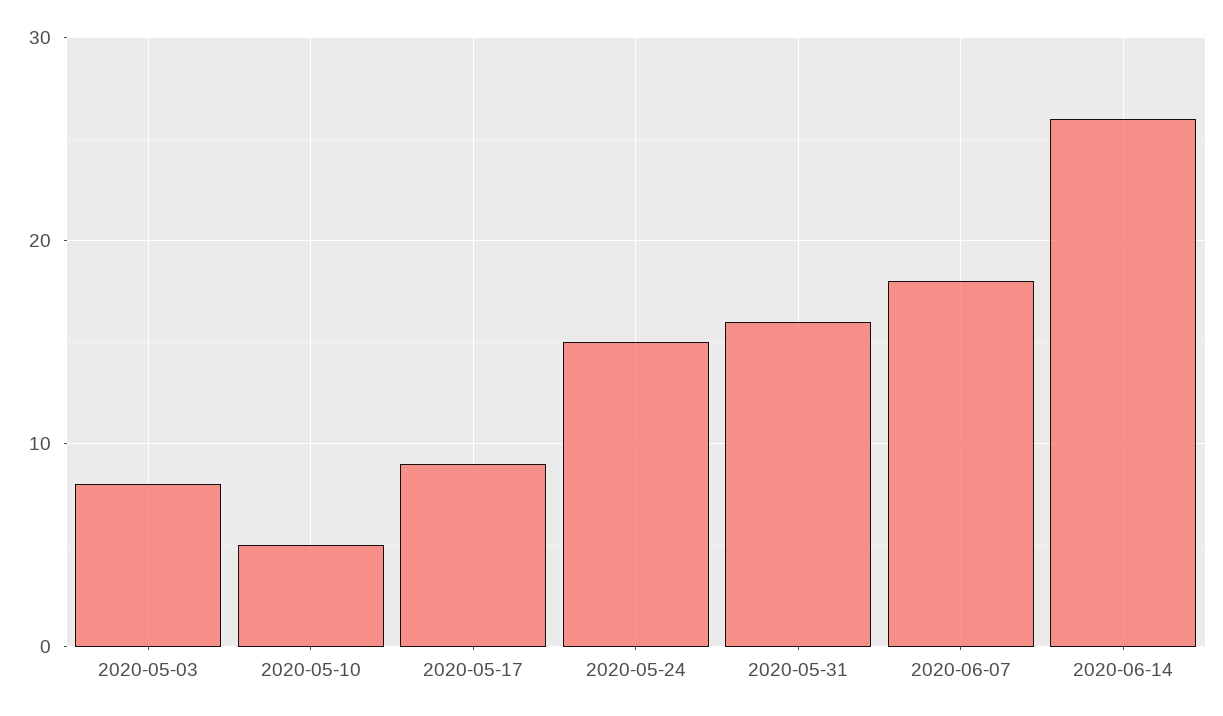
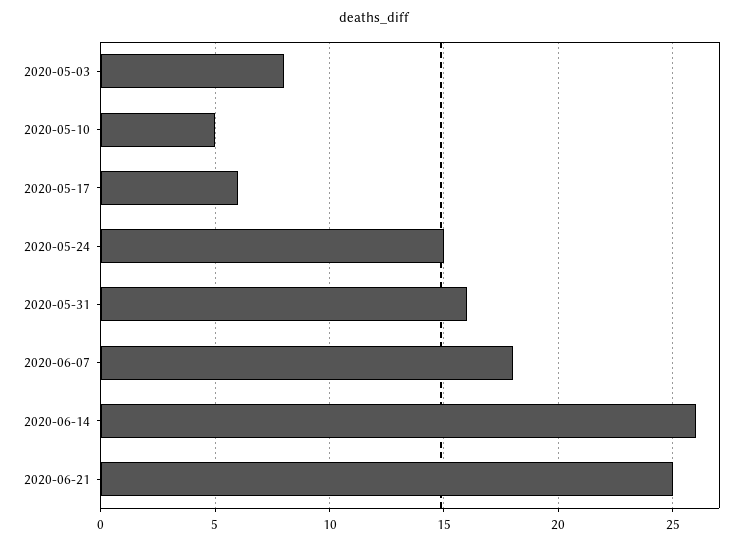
2020-05-17: 9 -> 6
2020-06-21: none -> 25

